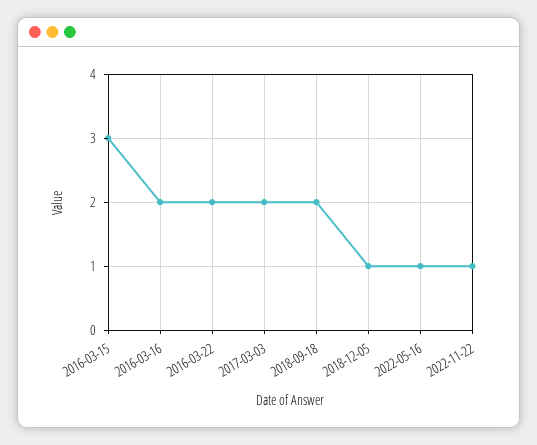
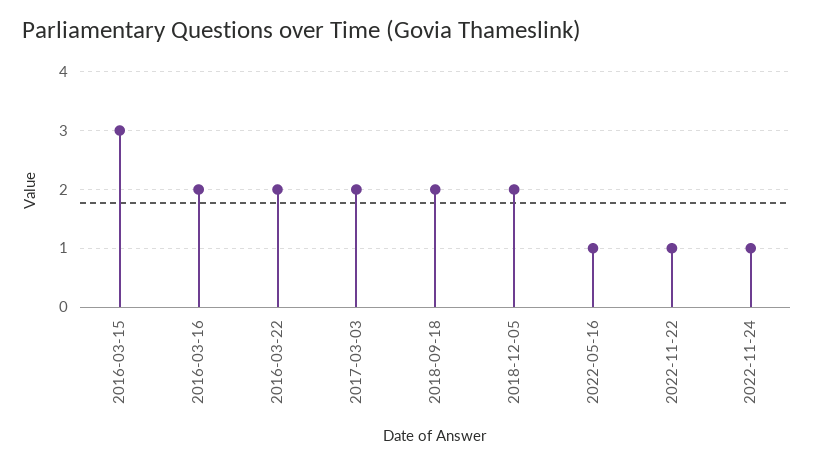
2018-12-05: 1 -> 2
2022-11-24: none -> 1

